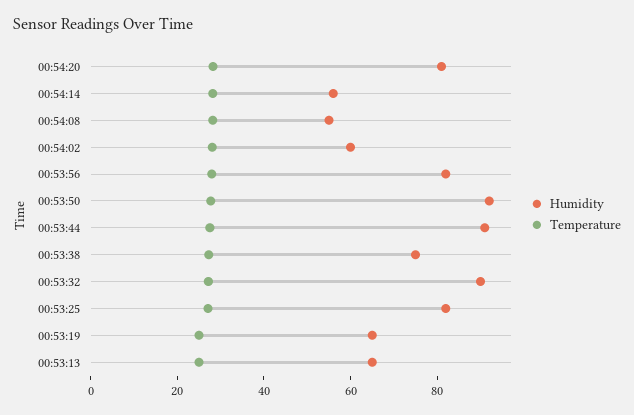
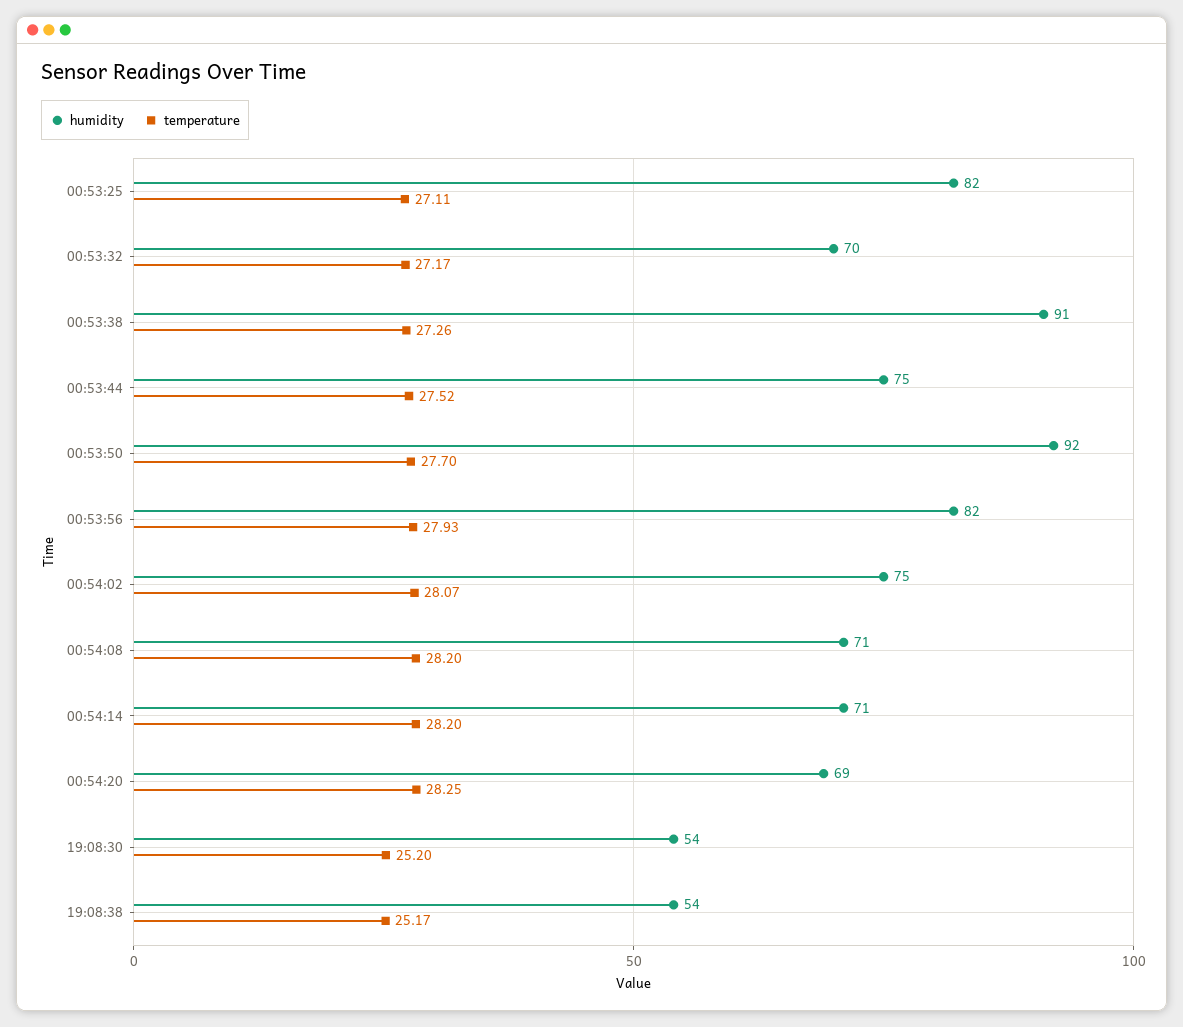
Humidity, 00:54:20: 80 -> 69
Humidity, 00:54:14: 55 -> 71
Humidity, 00:54:08: 55 -> 71
Humidity, 00:54:02: 60 -> 75
Humidity, 00:53:44: 90 -> 75
Humidity, 00:53:38: 75 -> 91
Humidity, 00:53:32: 90 -> 70
Humidity, 00:53:19: 65 -> none
Temperature, 00:53:19: 25 -> none
Humidity, 00:53:13: 65 -> none
Temperature, 00:53:13: 25 -> none
Humidity, 19:08:30: none -> 54
Temperature, 19:08:30: none -> 25.2
Humidity, 19:08:38: none -> 54
Temperature, 19:08:38: none -> 25.17

